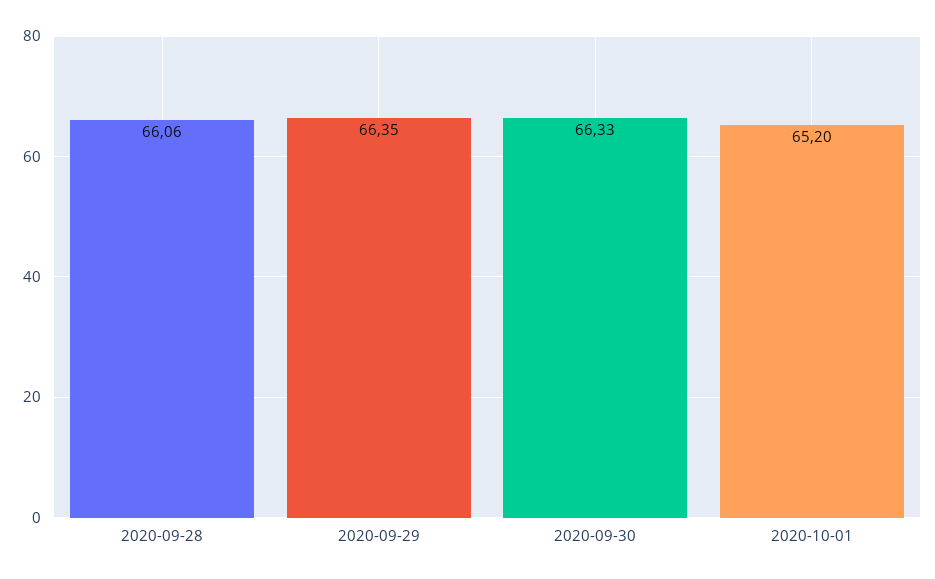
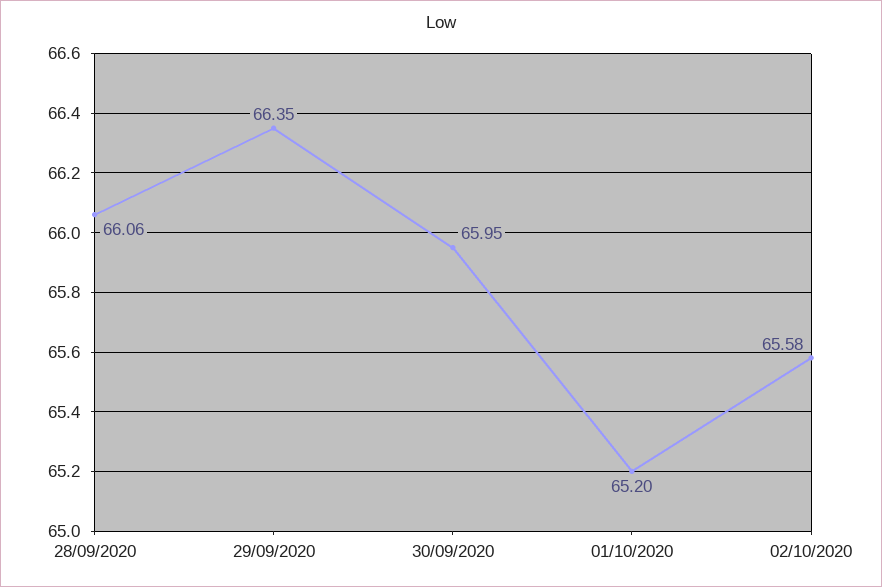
2020-09-30: 66.33 -> 65.95
02/10/2020: none -> 65.58

